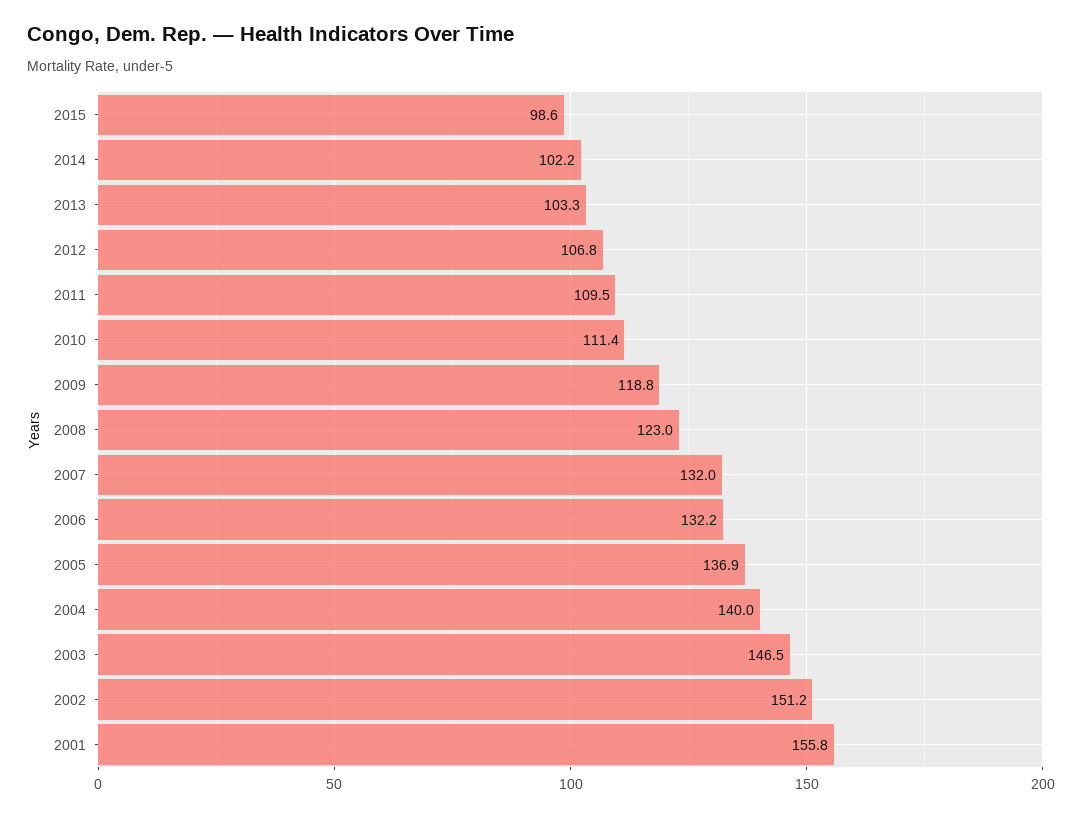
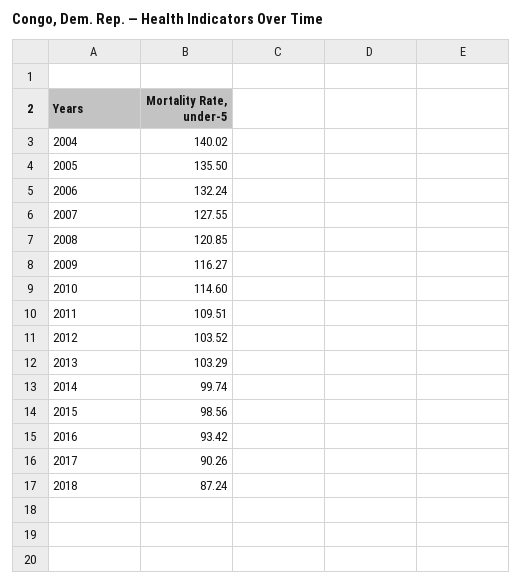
2014: 102.2 -> 99.74
2012: 106.8 -> 103.52
2010: 111.4 -> 114.6
2009: 118.8 -> 116.27
2008: 123 -> 120.85
2007: 132 -> 127.55
2005: 136.9 -> 135.5
2003: 146.5 -> none
2002: 151.2 -> none
2001: 155.8 -> none
2016: none -> 93.42
2017: none -> 90.26
2018: none -> 87.24

